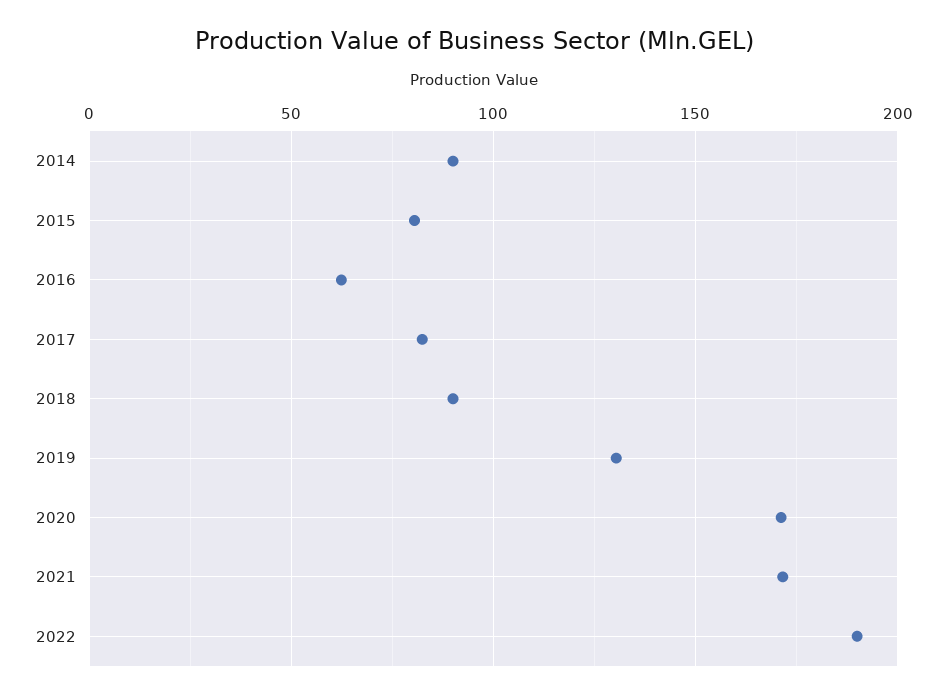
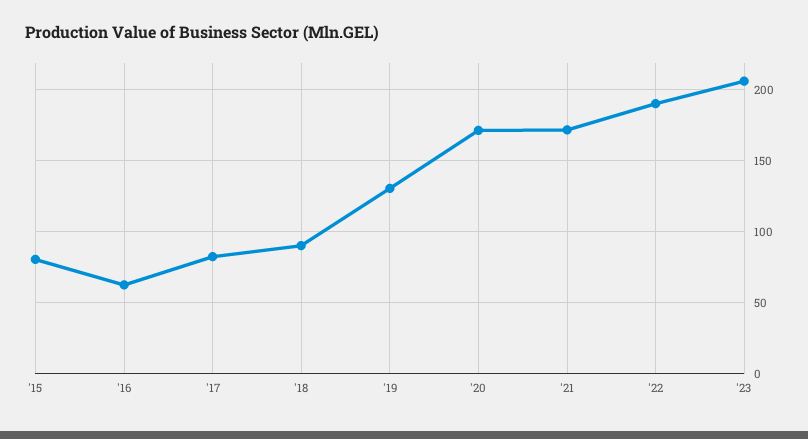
2014: 90 -> none
'23: none -> 205

